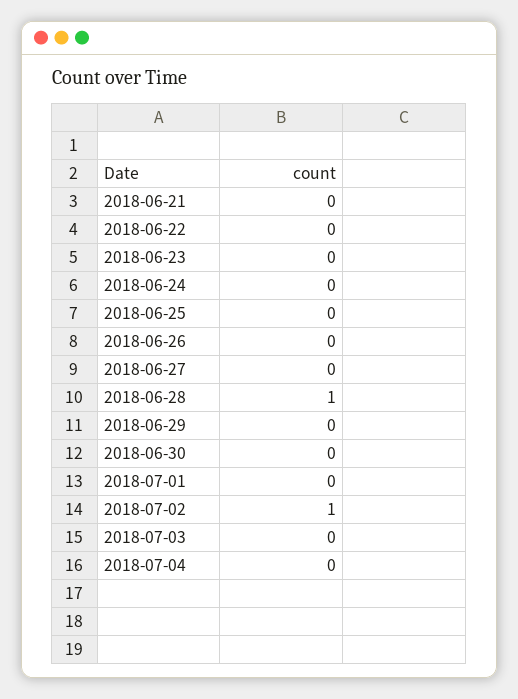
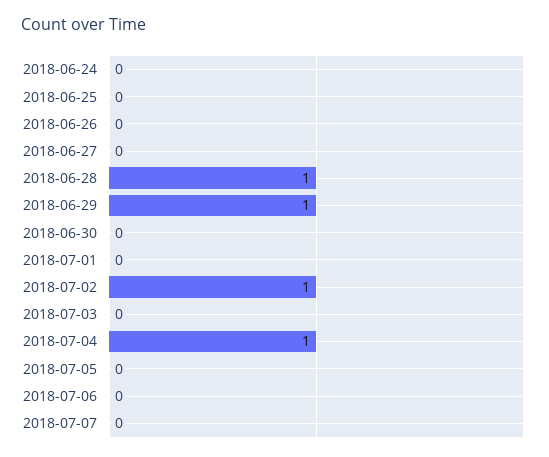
2018-06-21: 0 -> none
2018-06-22: 0 -> none
2018-06-23: 0 -> none
2018-06-29: 0 -> 1
2018-07-04: 0 -> 1
2018-07-05: none -> 0
2018-07-06: none -> 0
2018-07-07: none -> 0

